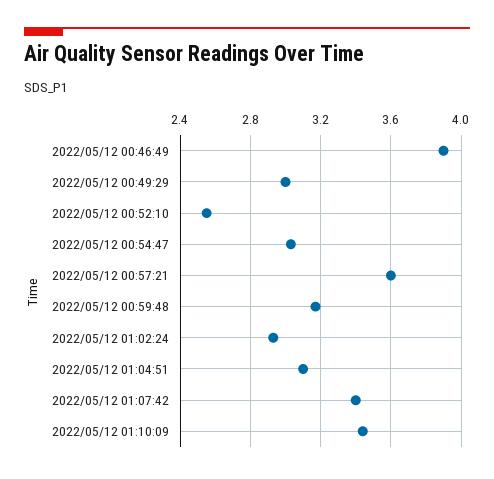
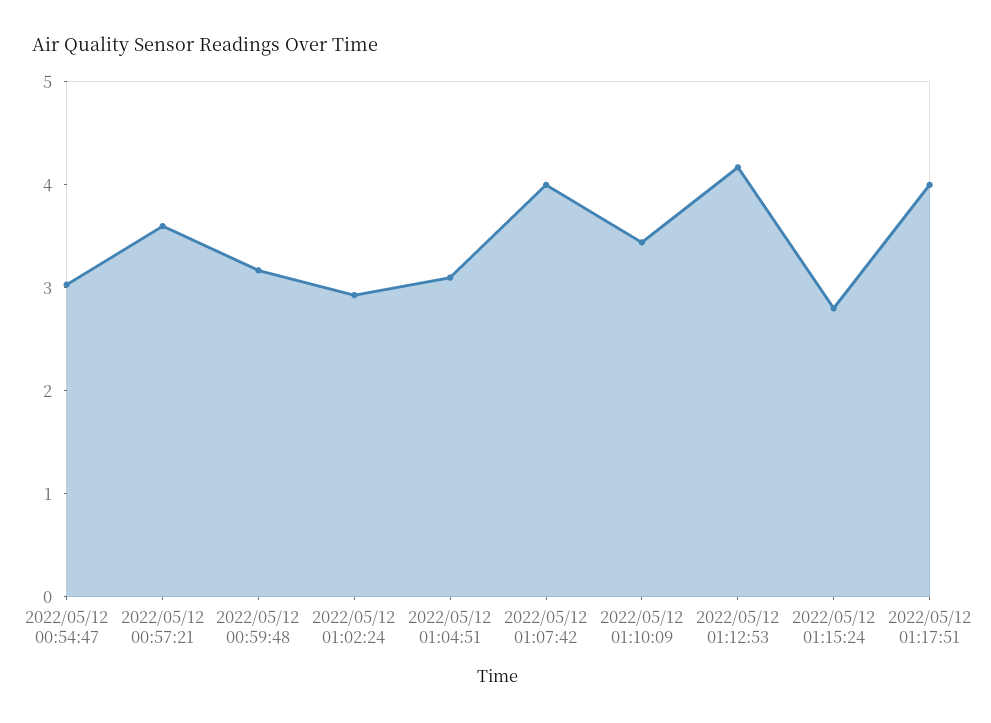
2022/05/12 00:46:49: 3.9 -> none
2022/05/12 00:49:29: 3 -> none
2022/05/12 00:52:10: 2.55 -> none
2022/05/12 01:07:42: 3.4 -> 4
2022/05/12 01:12:53: none -> 4.2
2022/05/12 01:15:24: none -> 2.8
2022/05/12 01:17:51: none -> 4

